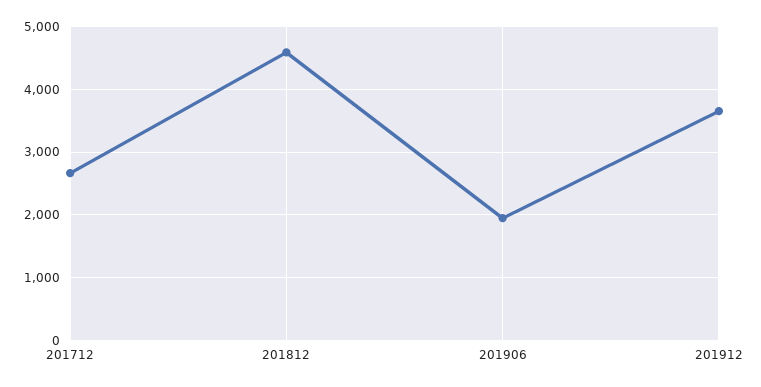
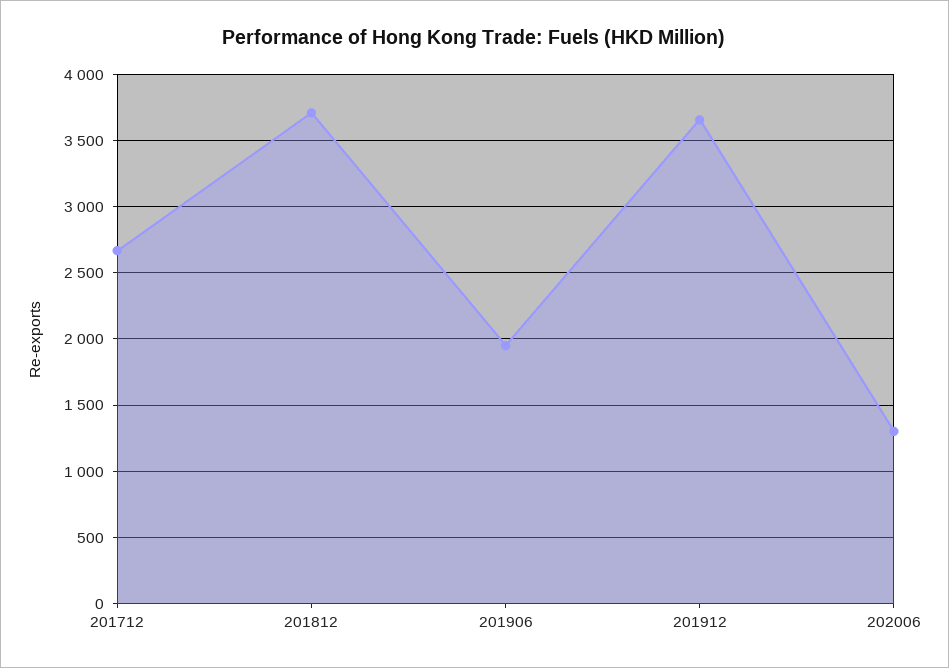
201812: 4600 -> 3700
202006: none -> 1300

